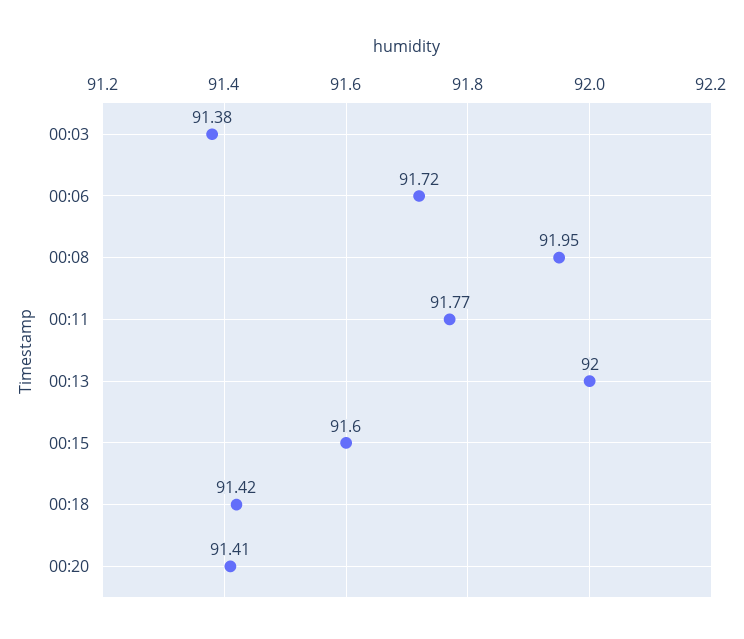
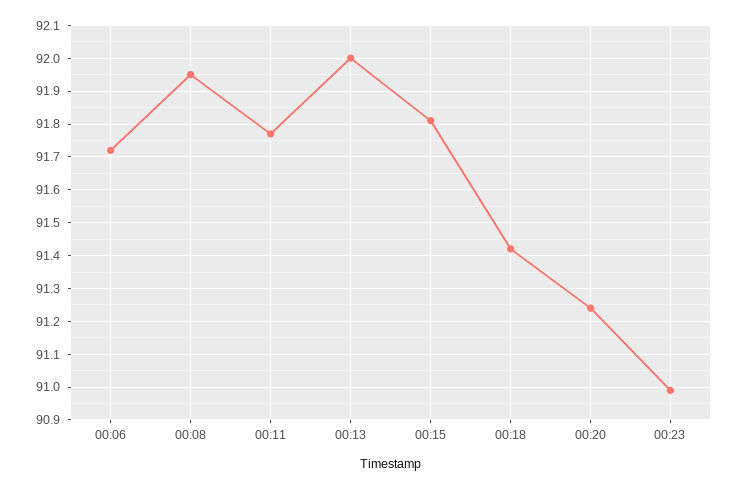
00:03: 91.38 -> none
00:15: 91.6 -> 91.8
00:20: 91.41 -> 91.25
00:23: none -> 91

